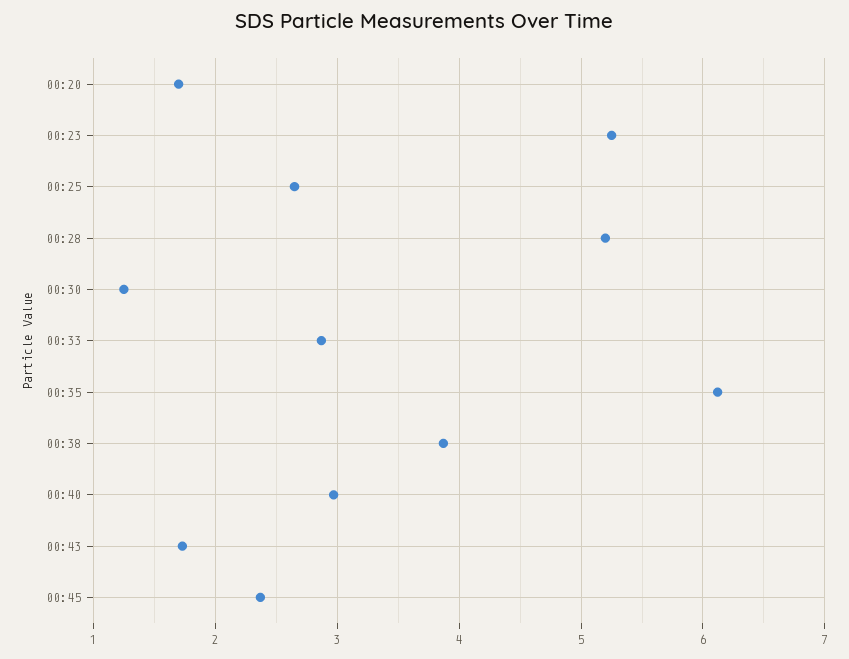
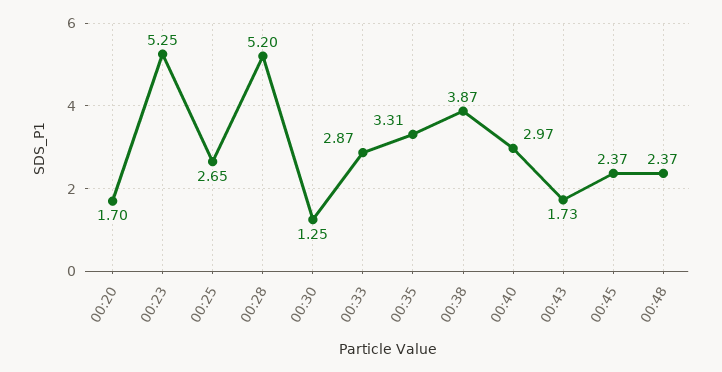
00:35: 6.1 -> 3.31
00:48: none -> 2.37

